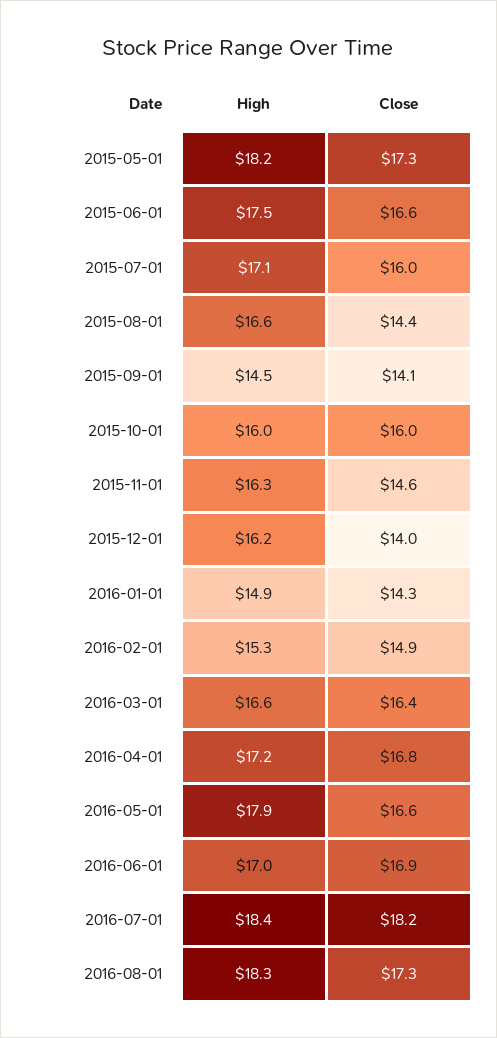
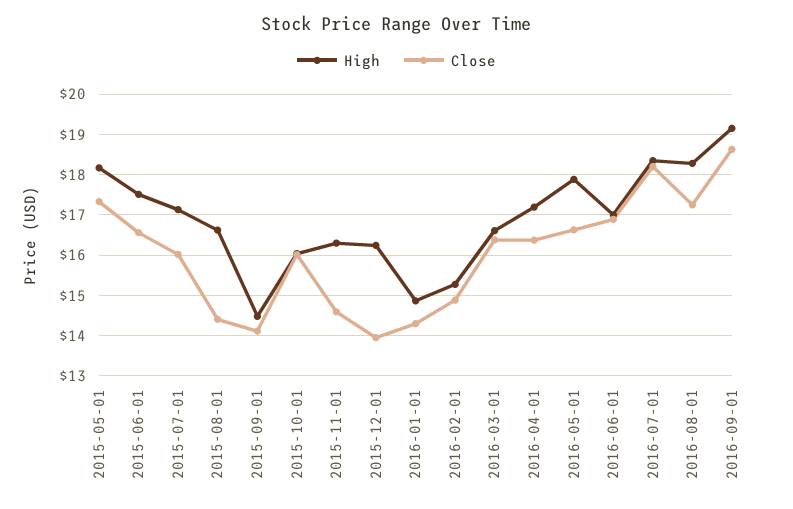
Close, 2016-04-01: 16.8 -> 16.4
High, 2016-09-01: none -> 19.2
Close, 2016-09-01: none -> 18.6

